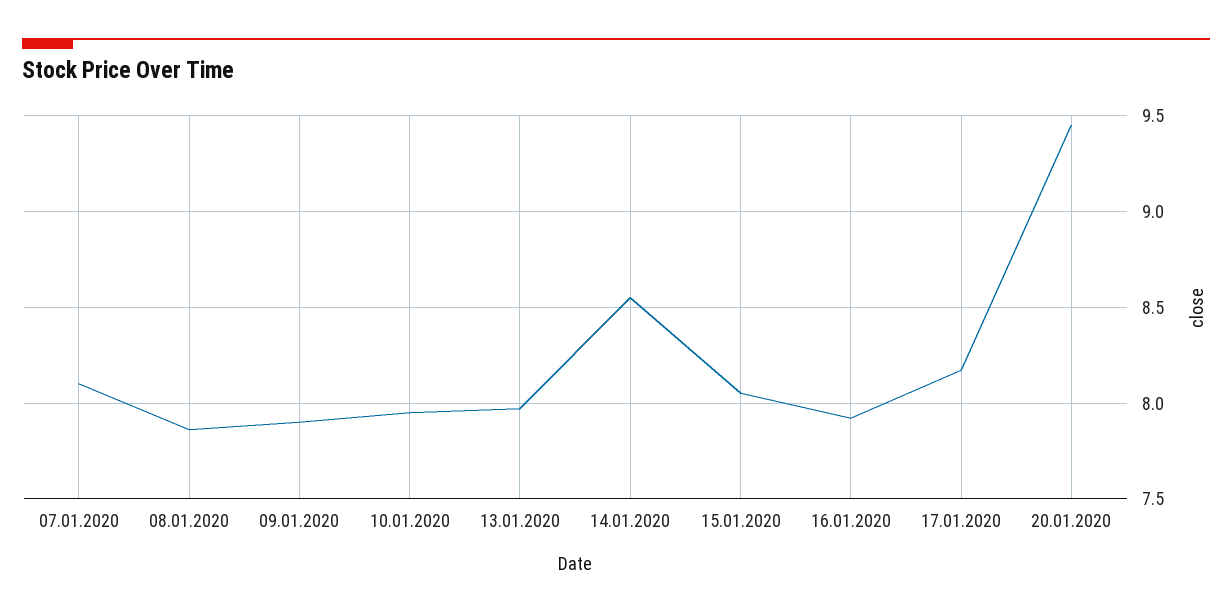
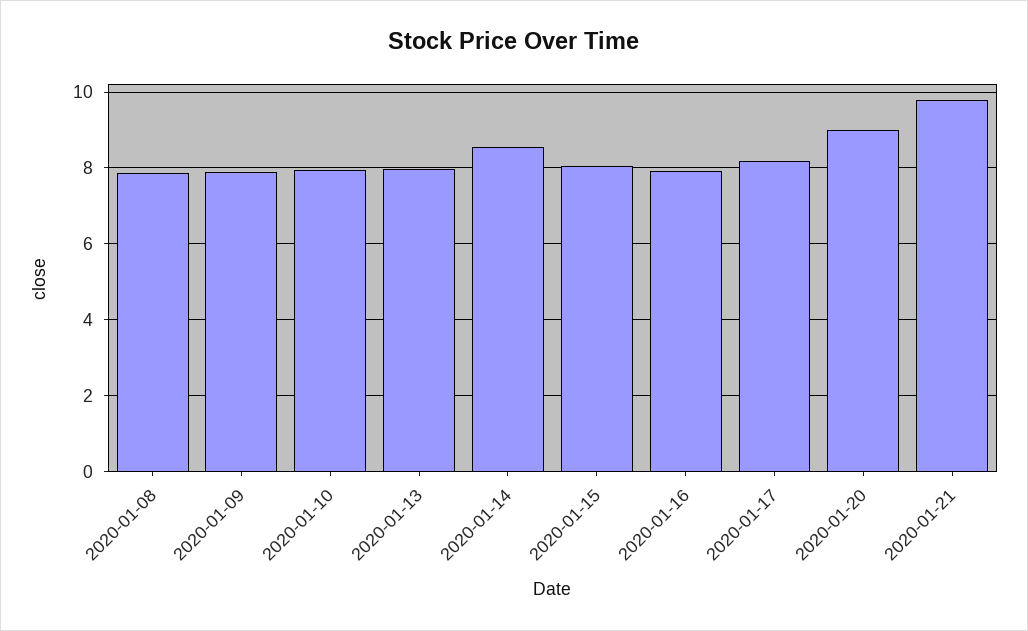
07.01.2020: 8.1 -> none
20.01.2020: 9.45 -> 9
2020-01-21: none -> 9.8

